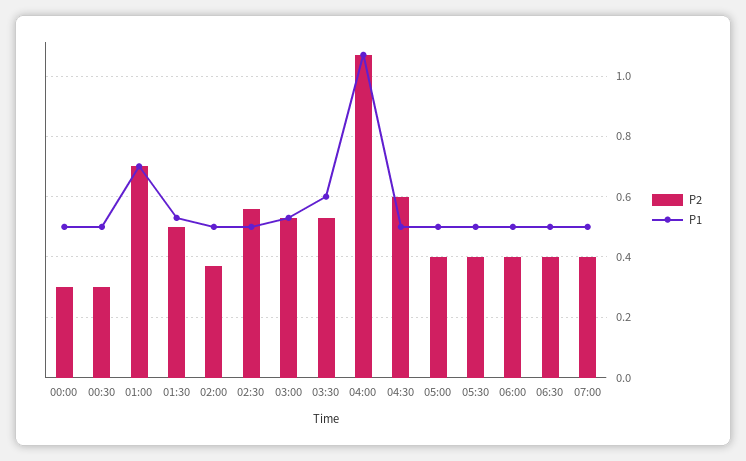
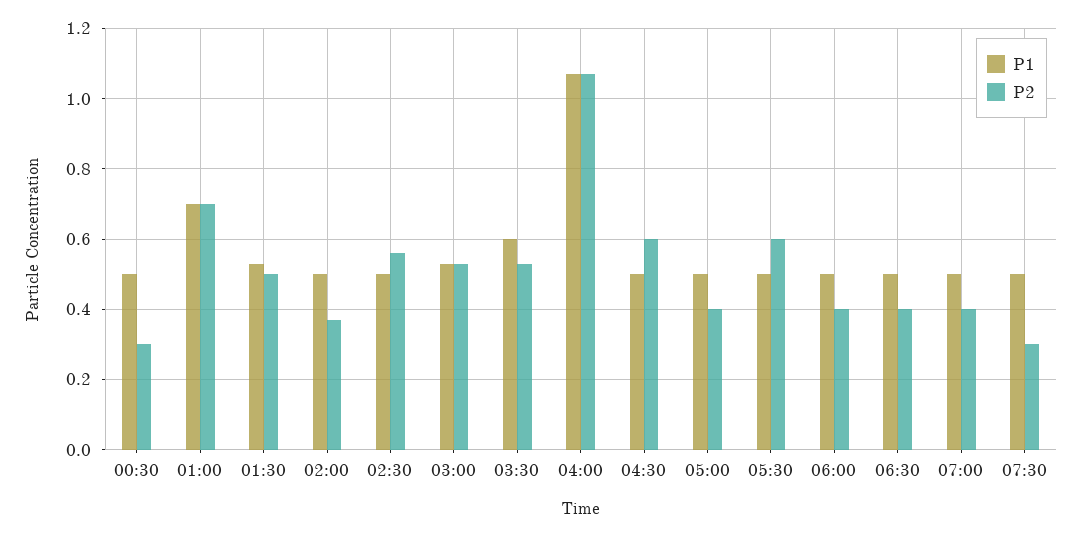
P2, 00:00: 0.3 -> none
P1, 00:00: 0.5 -> none
P2, 05:30: 0.4 -> 0.6
P1, 07:30: none -> 0.5
P2, 07:30: none -> 0.3

